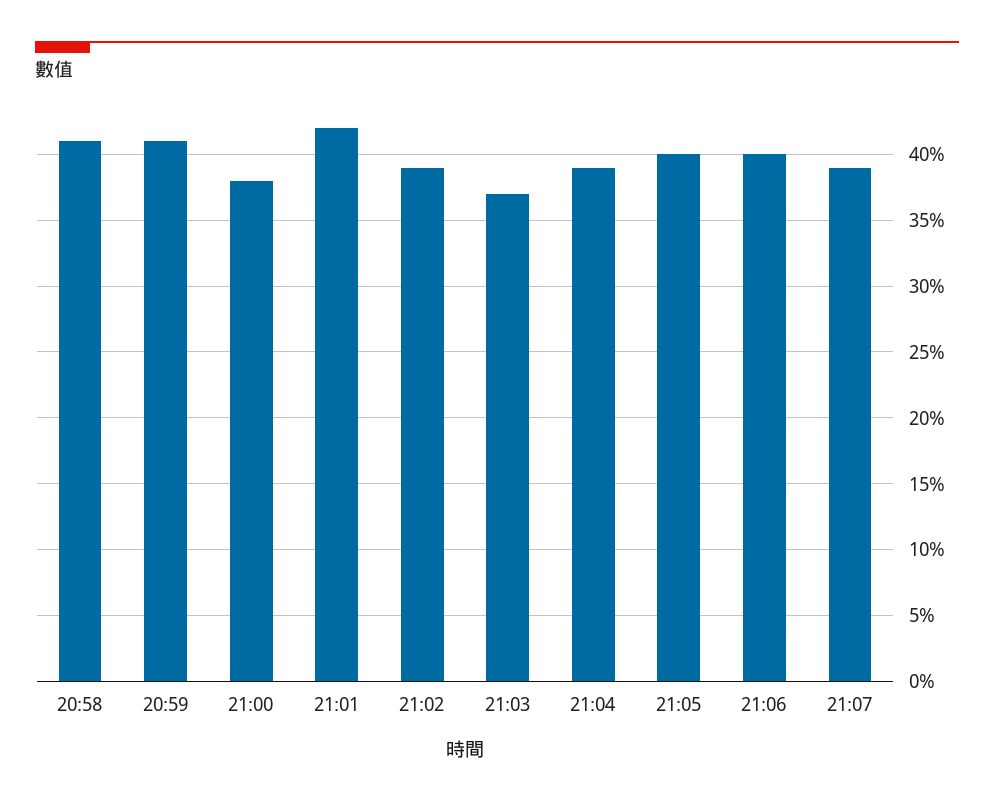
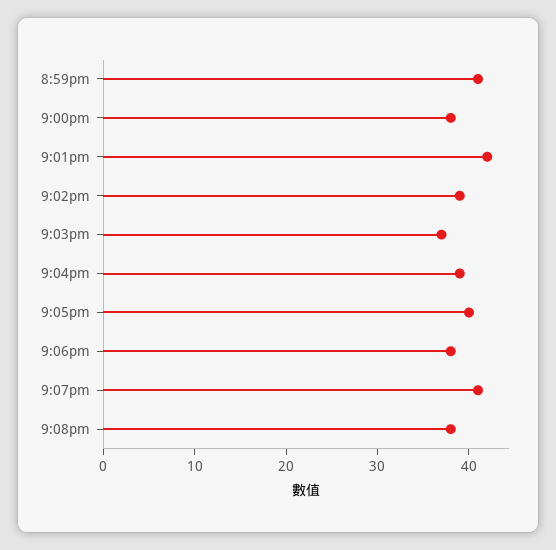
20:58: 41 -> none
21:06: 40 -> 38
21:07: 39 -> 41
9:08pm: none -> 38

